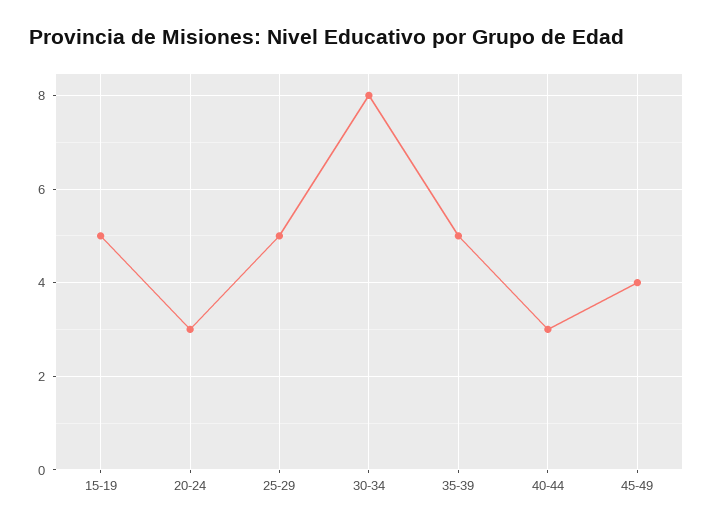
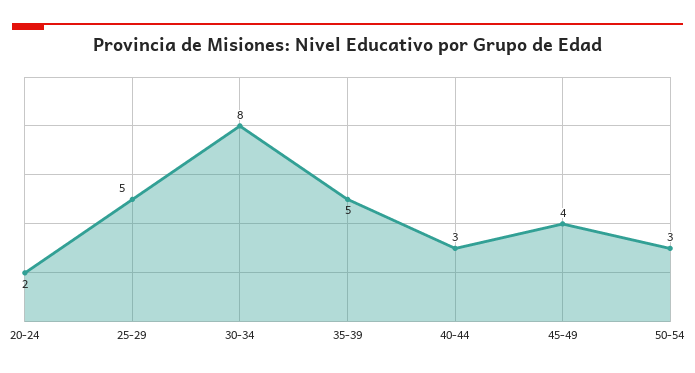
15-19: 5 -> none
20-24: 3 -> 2
50-54: none -> 3

